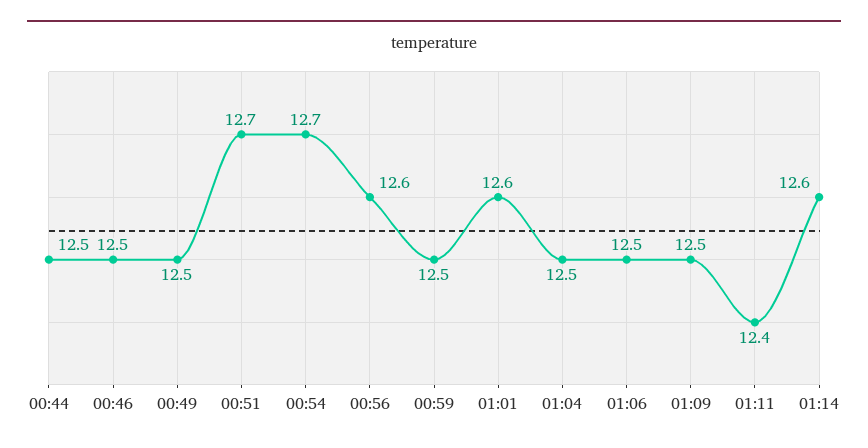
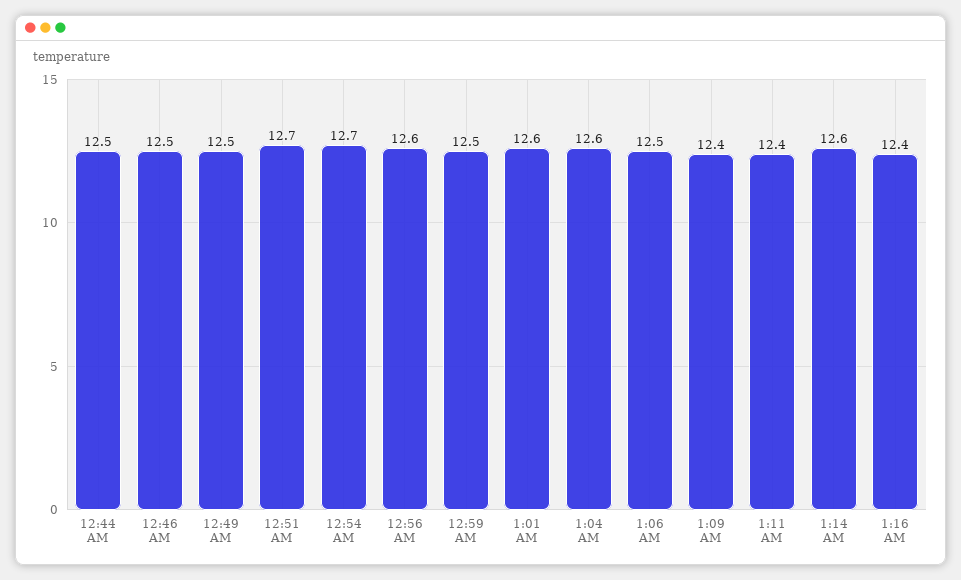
01:04: 12.5 -> 12.6
01:09: 12.5 -> 12.4
1:16 AM: none -> 12.4

